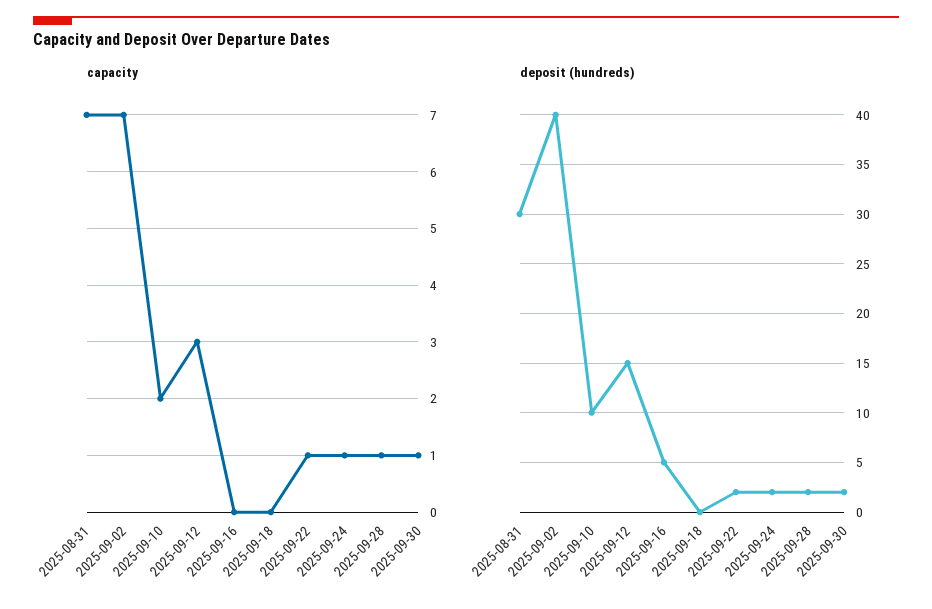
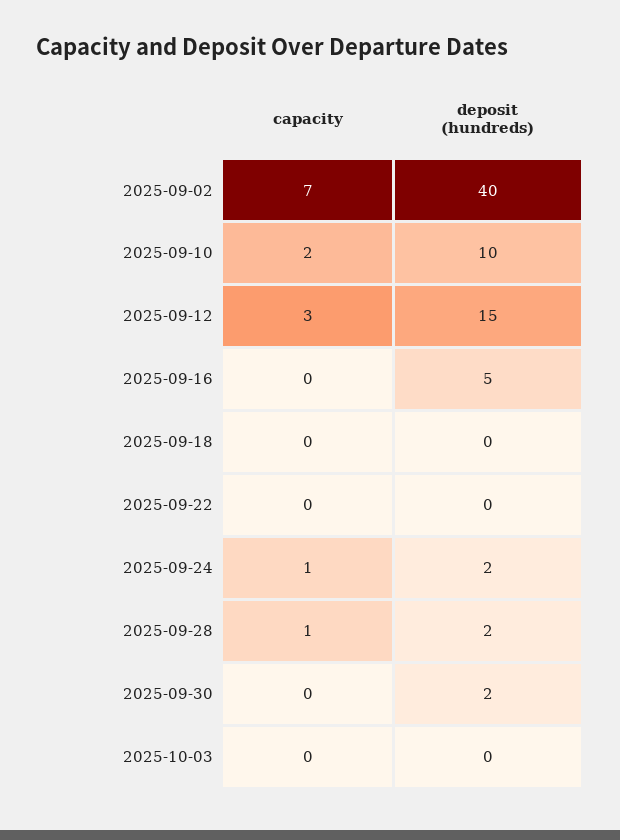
capacity, 2025-08-31: 7 -> none
capacity, 2025-09-22: 1 -> 0
capacity, 2025-09-30: 1 -> 0
deposit (hundreds), 2025-08-31: 30 -> none
deposit (hundreds), 2025-09-22: 2 -> 0
capacity, 2025-10-03: none -> 0
deposit (hundreds), 2025-10-03: none -> 0

